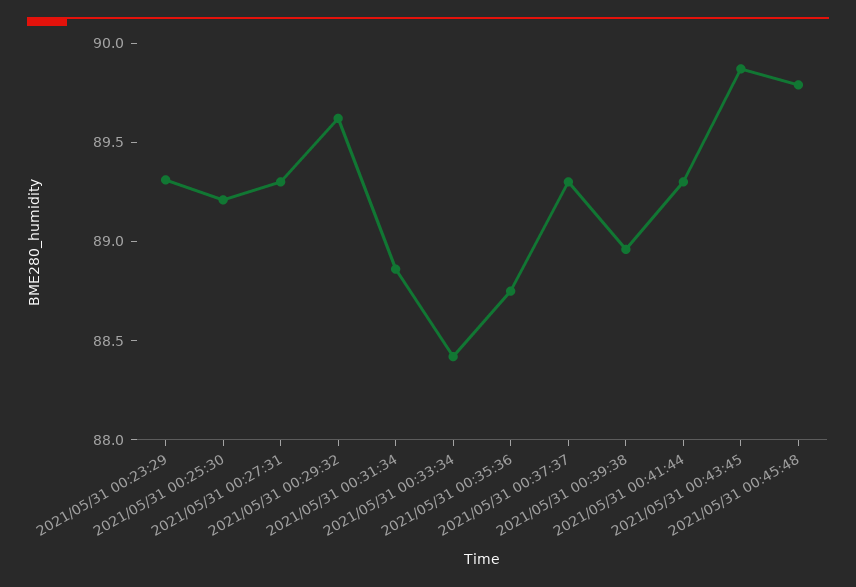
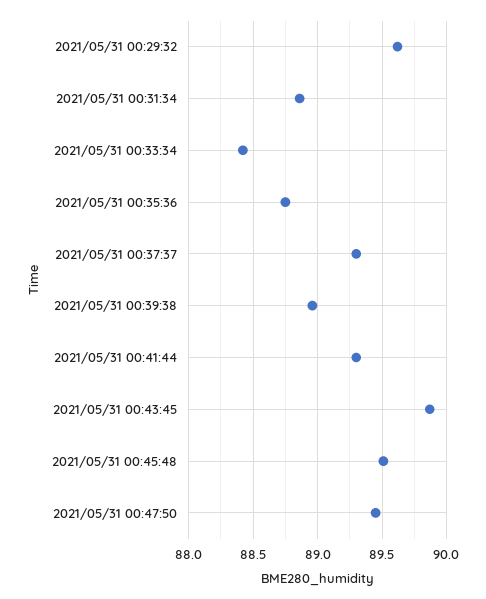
2021/05/31 00:23:29: 89.3 -> none
2021/05/31 00:25:30: 89.2 -> none
2021/05/31 00:27:31: 89.3 -> none
2021/05/31 00:45:48: 89.8 -> 89.5
2021/05/31 00:47:50: none -> 89.45

